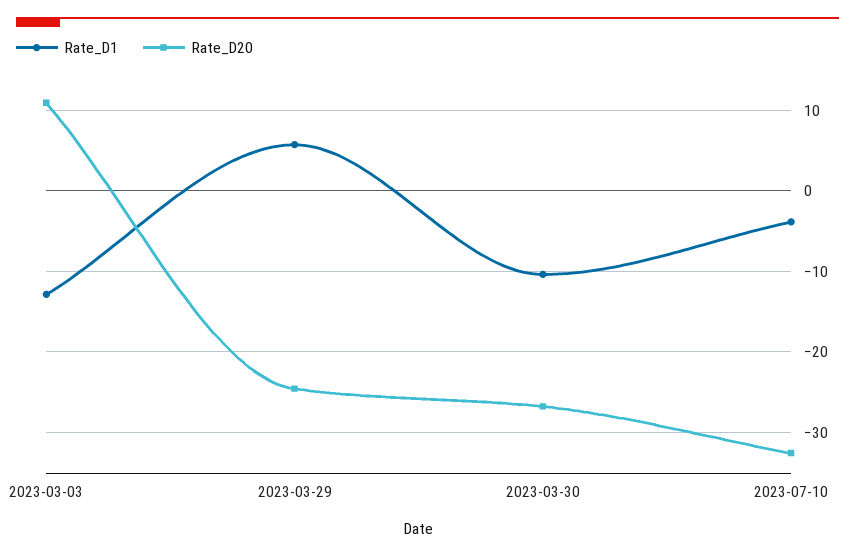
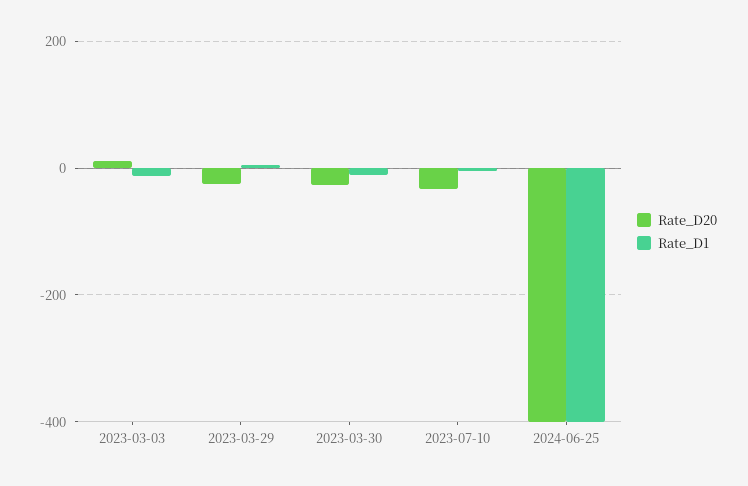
Rate_D20, 2024-06-25: none -> -400
Rate_D1, 2024-06-25: none -> -400

